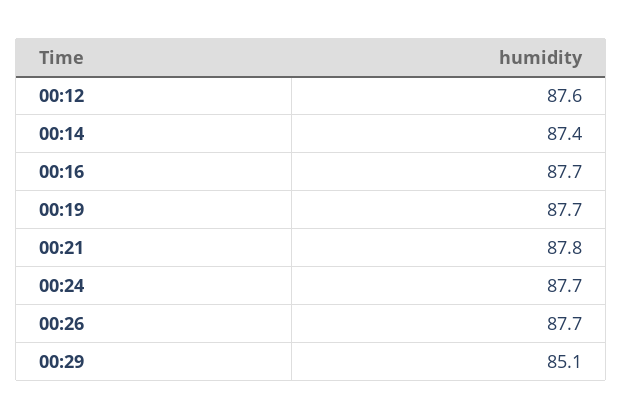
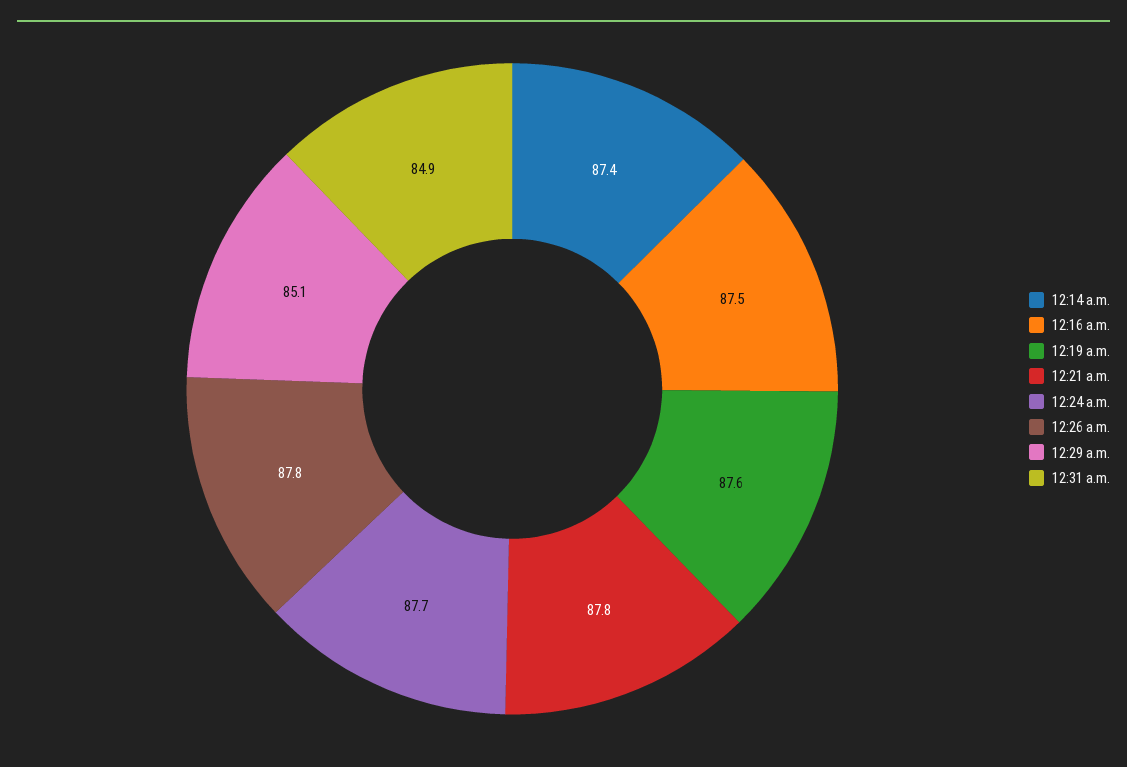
00:12: 87.6 -> none
00:16: 87.7 -> 87.5
00:19: 87.7 -> 87.6
00:26: 87.7 -> 87.8
12:31 a.m.: none -> 84.9

